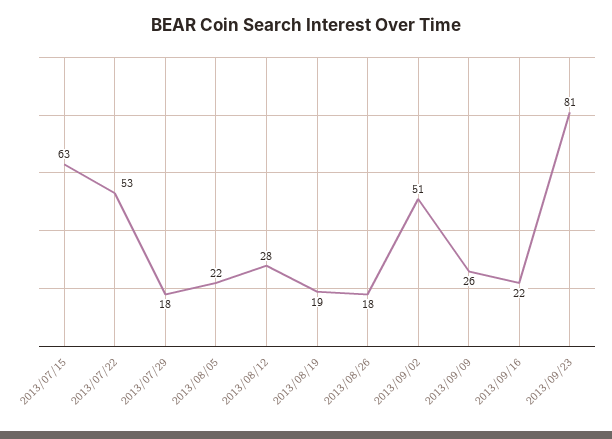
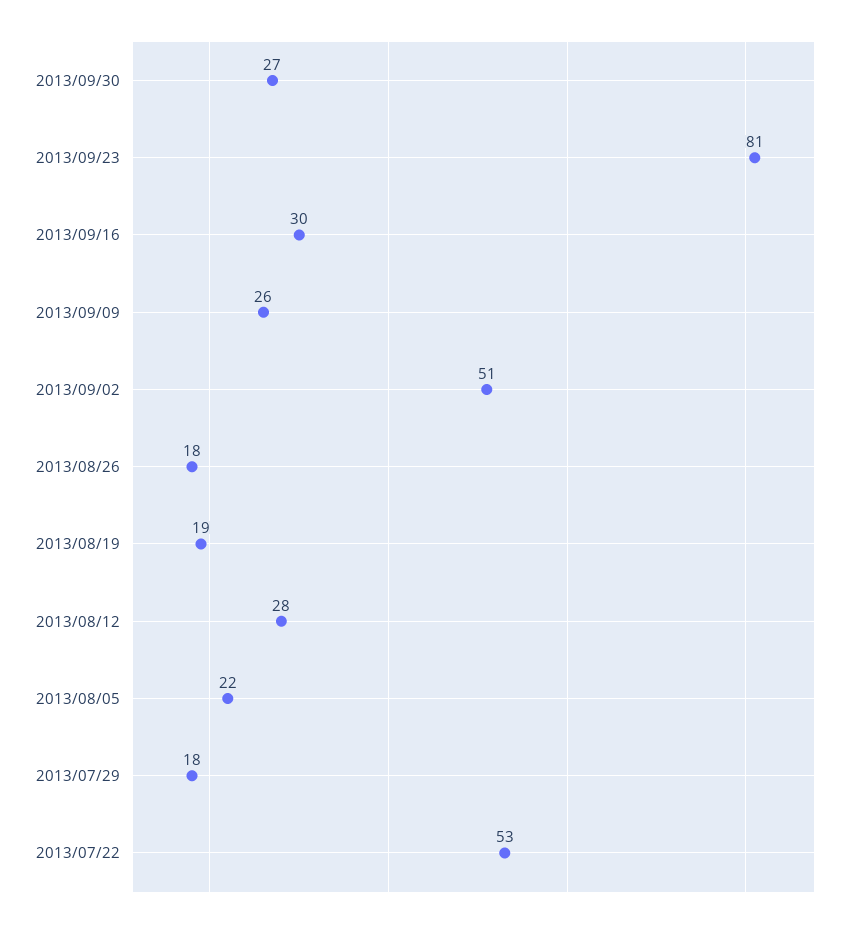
2013/07/15: 63 -> none
2013/09/16: 22 -> 30
2013/09/30: none -> 27

